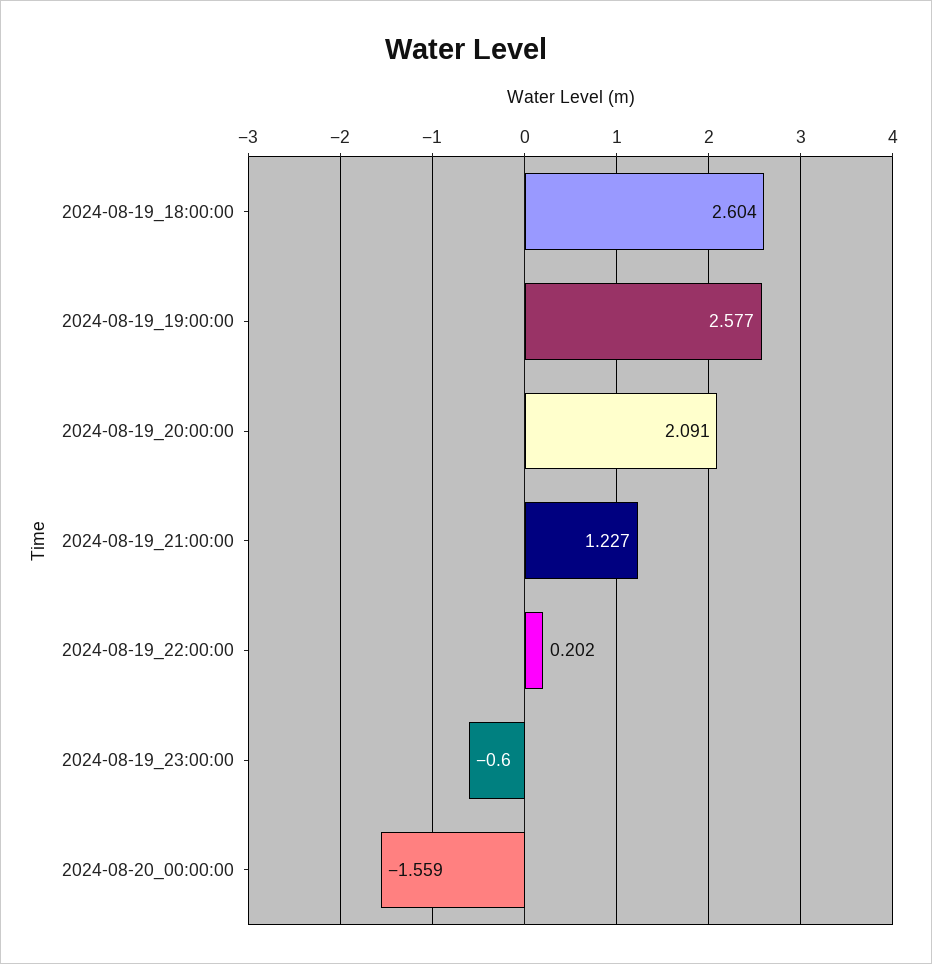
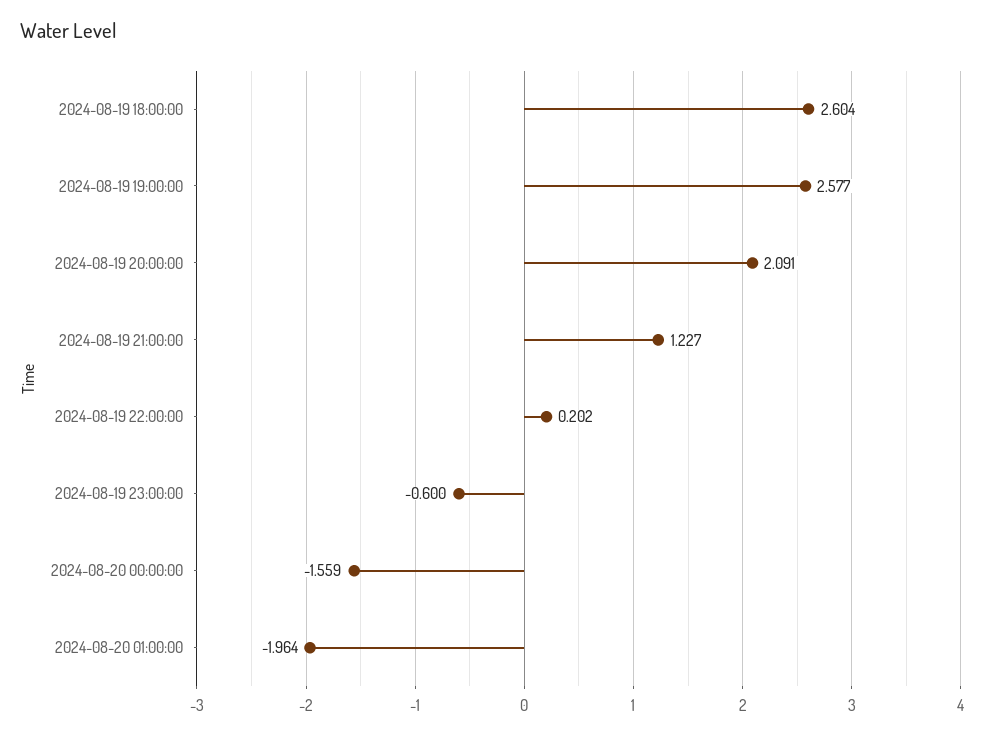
2024-08-20 01:00:00: none -> -1.964

